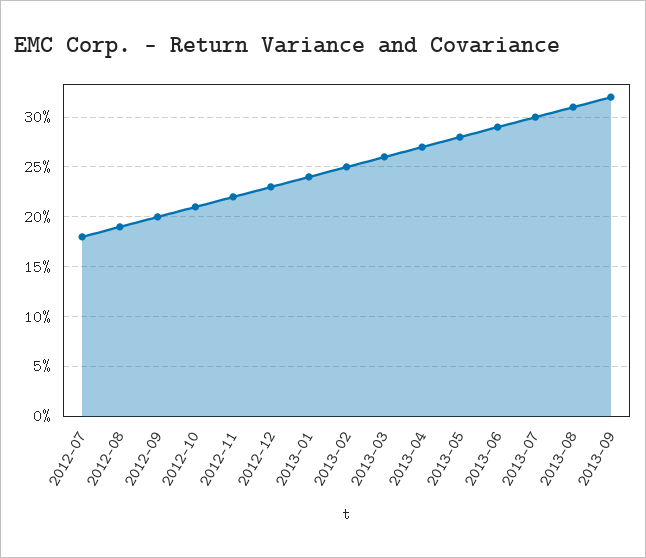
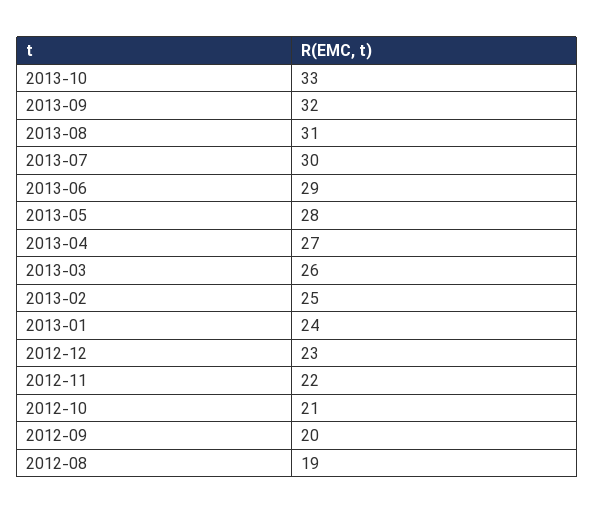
2012-07: 18 -> none
2013-10: none -> 33

